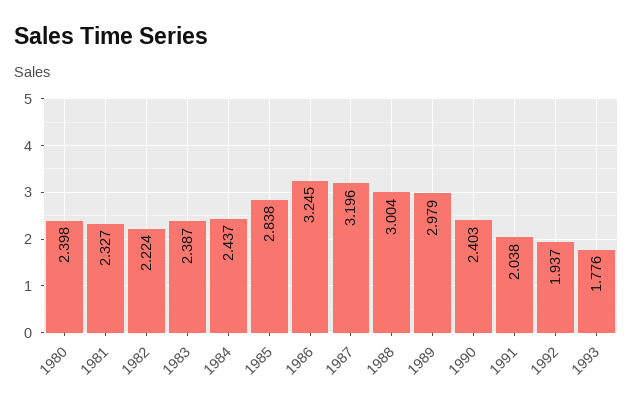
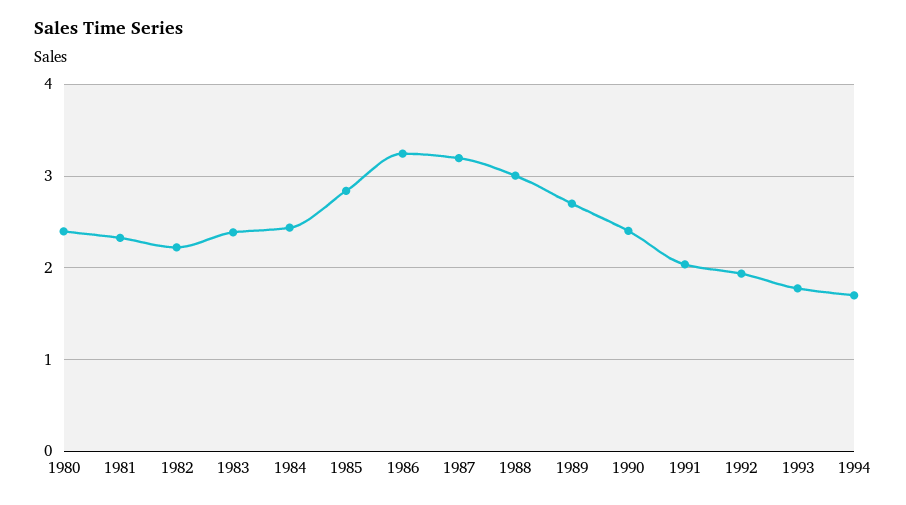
1989: 2.979 -> 2.7
1994: none -> 1.7

